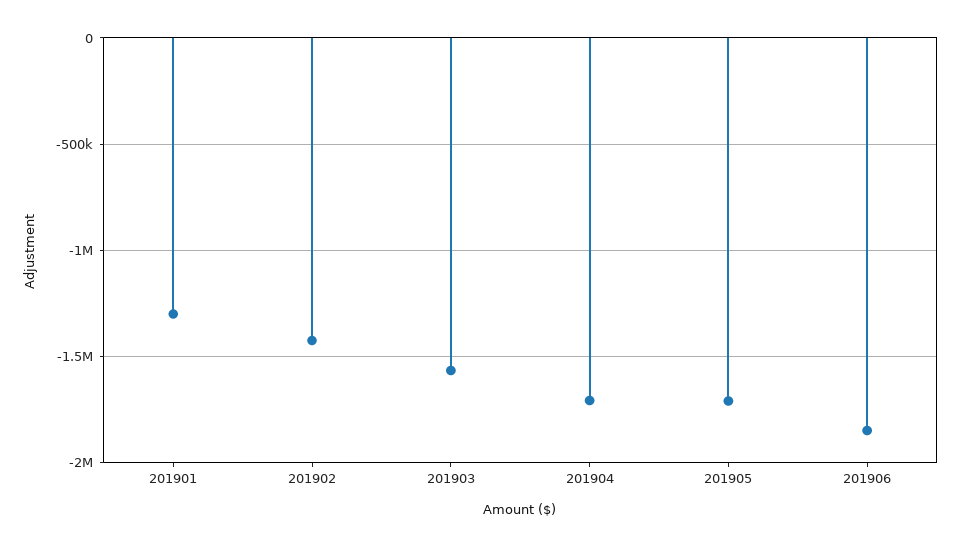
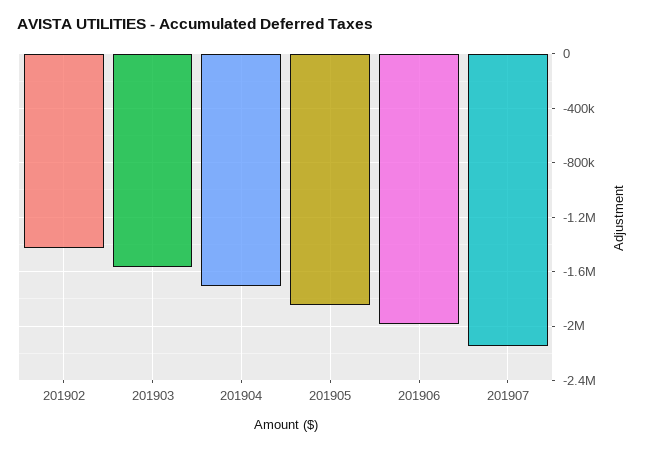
201901: -1300000 -> none
201905: -1700000 -> -1850000
201906: -1850000 -> -2000000
201907: none -> -2150000

